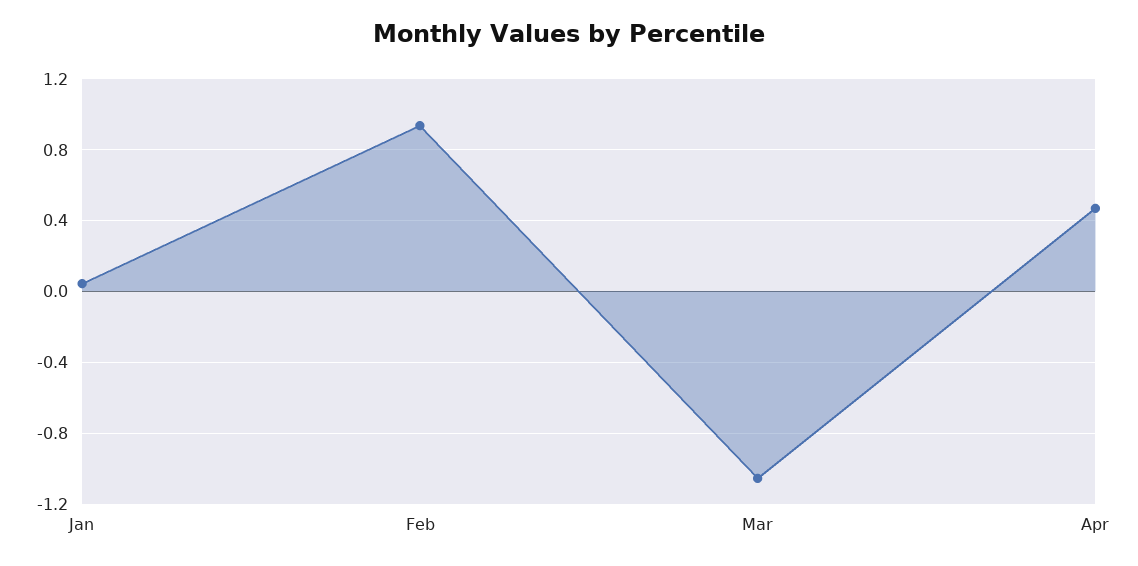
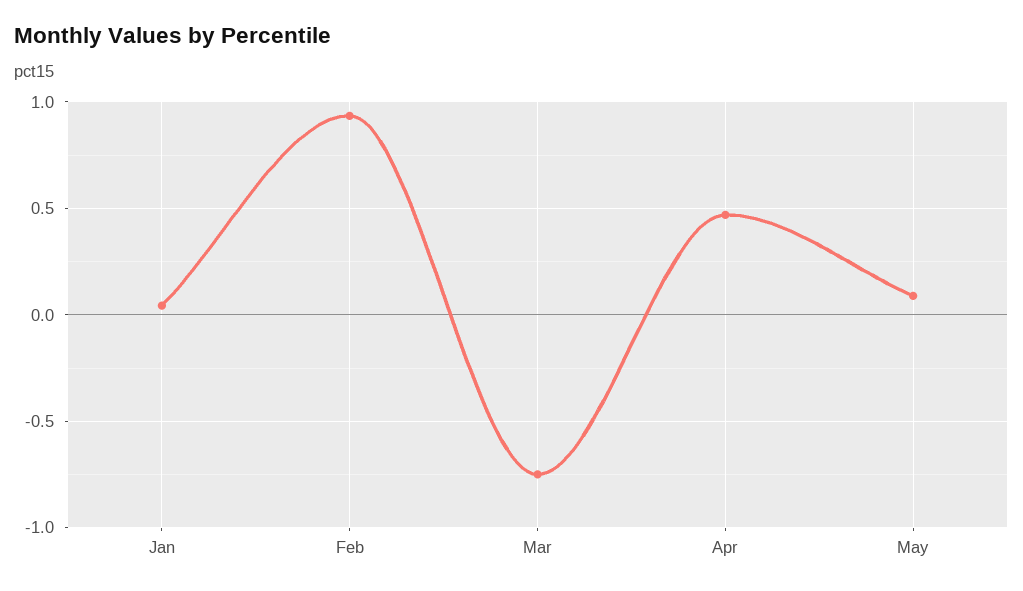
Mar: -1.05 -> -0.75
May: none -> 0.1

